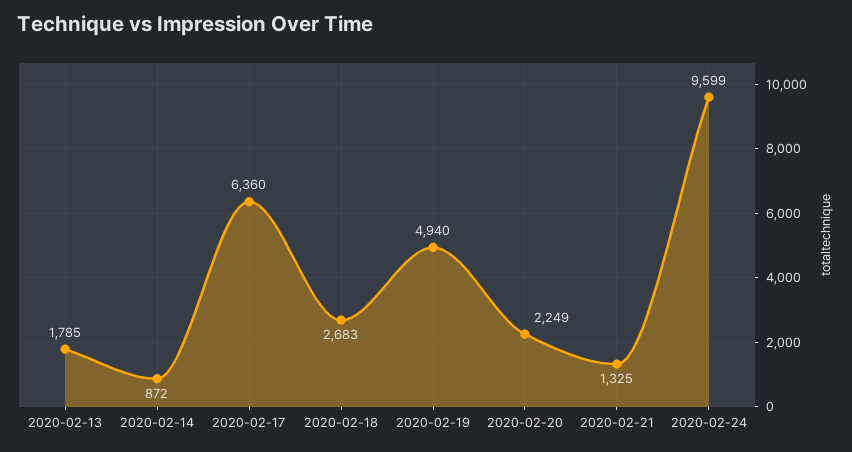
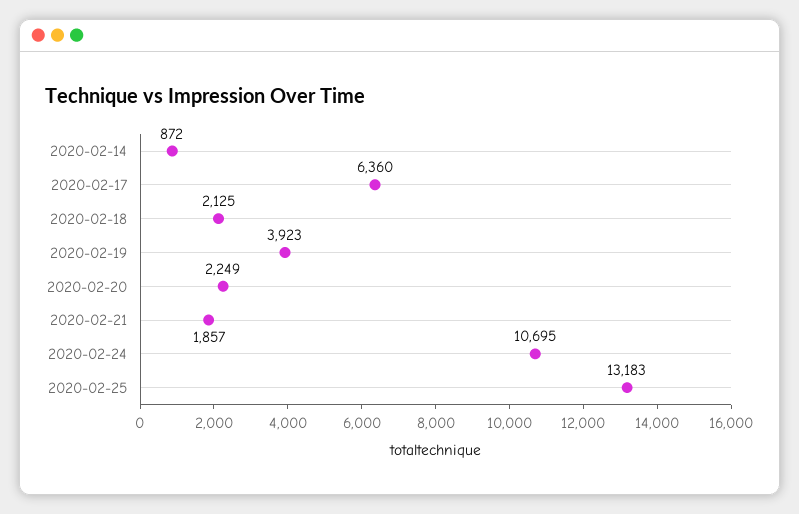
2020-02-13: 1785 -> none
2020-02-18: 2683 -> 2125
2020-02-19: 4940 -> 3923
2020-02-21: 1325 -> 1857
2020-02-24: 9599 -> 10695
2020-02-25: none -> 13183

